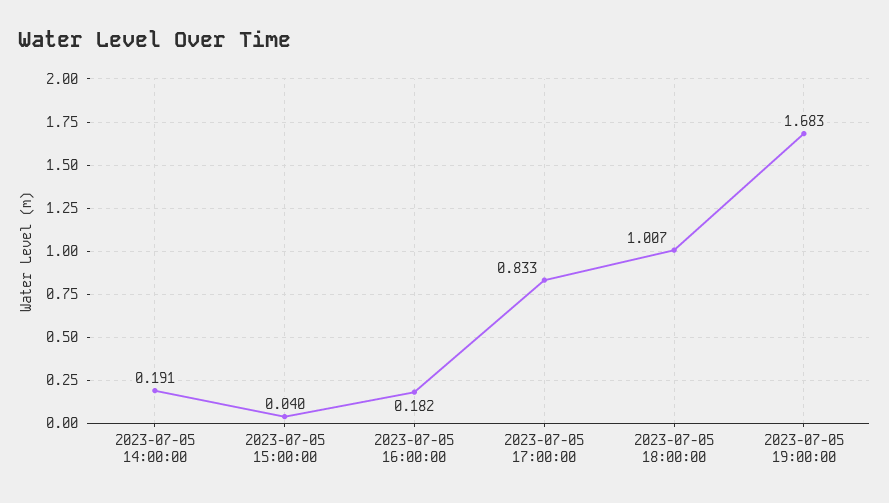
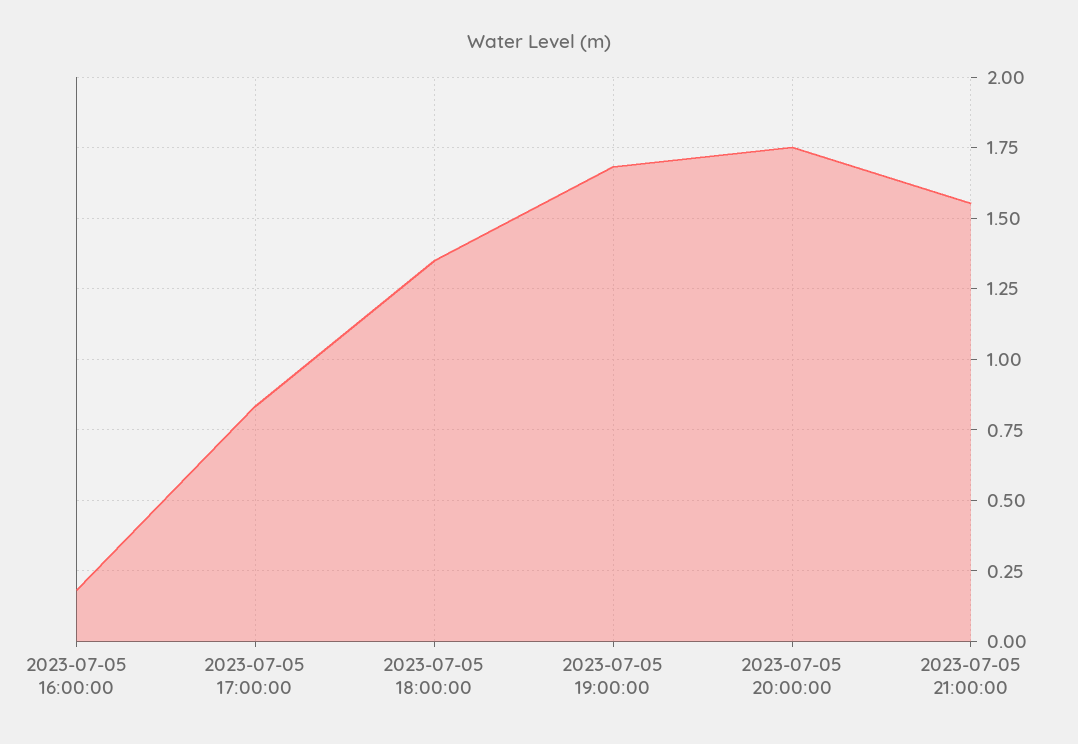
2023-07-05 14:00:00: 0.191 -> none
2023-07-05 15:00:00: 0.04 -> none
2023-07-05 18:00:00: 1.007 -> 1.35
2023-07-05 20:00:00: none -> 1.75
2023-07-05 21:00:00: none -> 1.55

